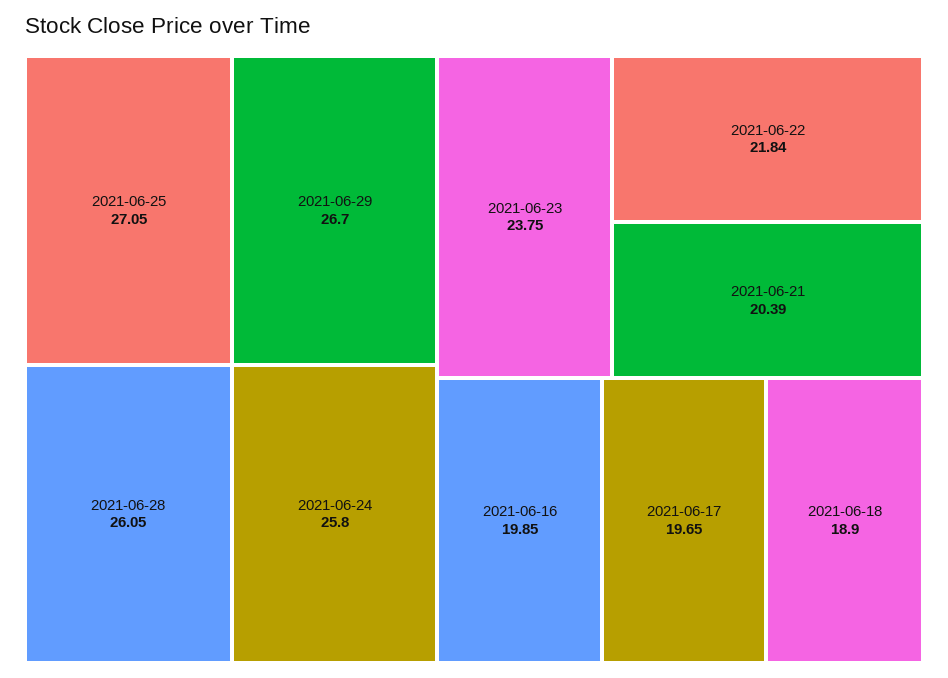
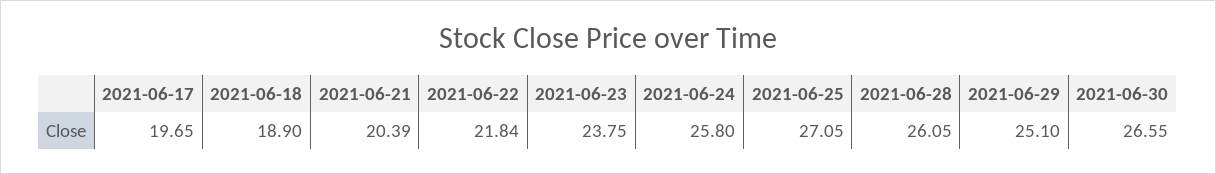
2021-06-29: 26.7 -> 25.1
2021-06-16: 19.85 -> none
2021-06-30: none -> 26.55

